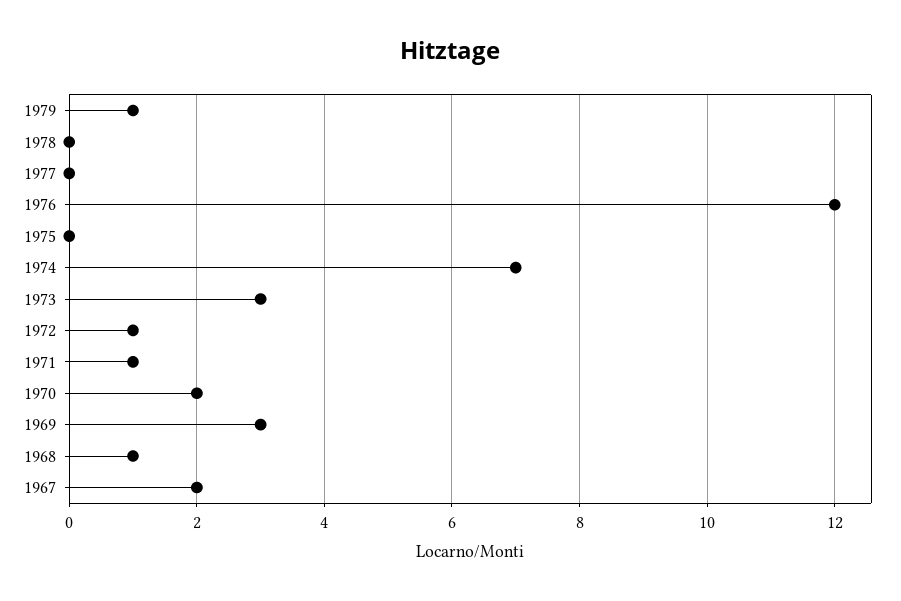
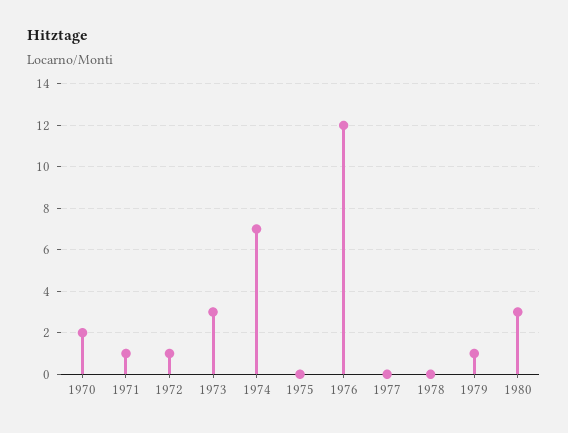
1969: 3 -> none
1968: 1 -> none
1967: 2 -> none
1980: none -> 3

